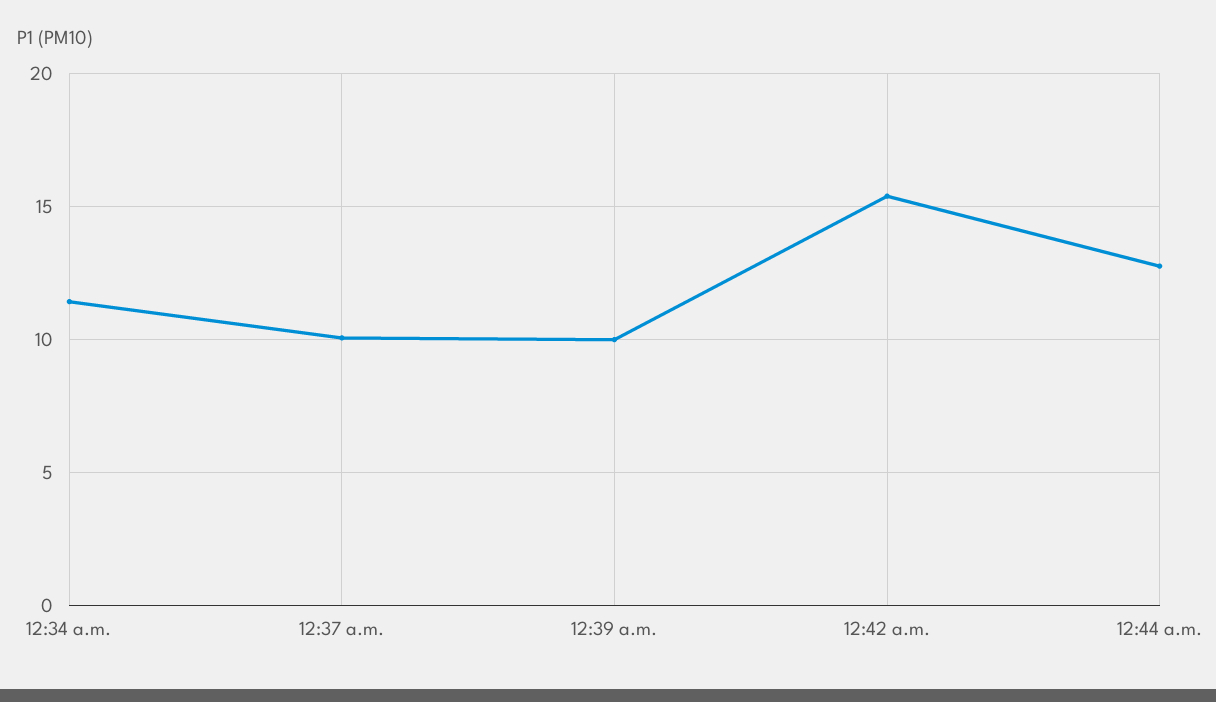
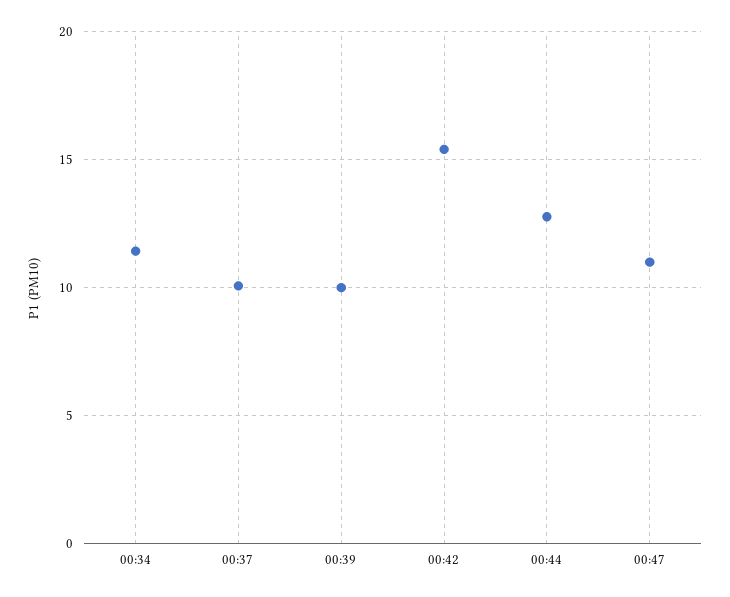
00:47: none -> 11

